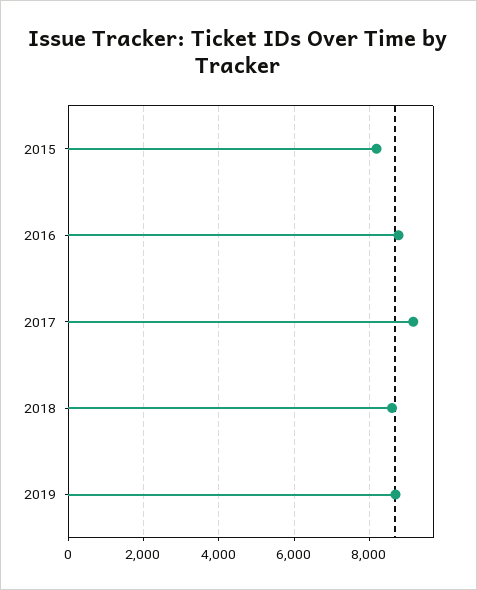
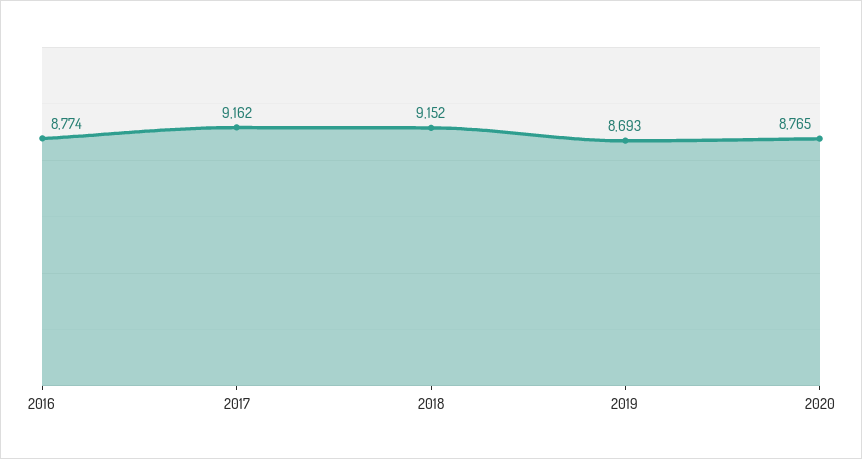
2015: 8200 -> none
2018: 8600 -> 9152
2020: none -> 8765

